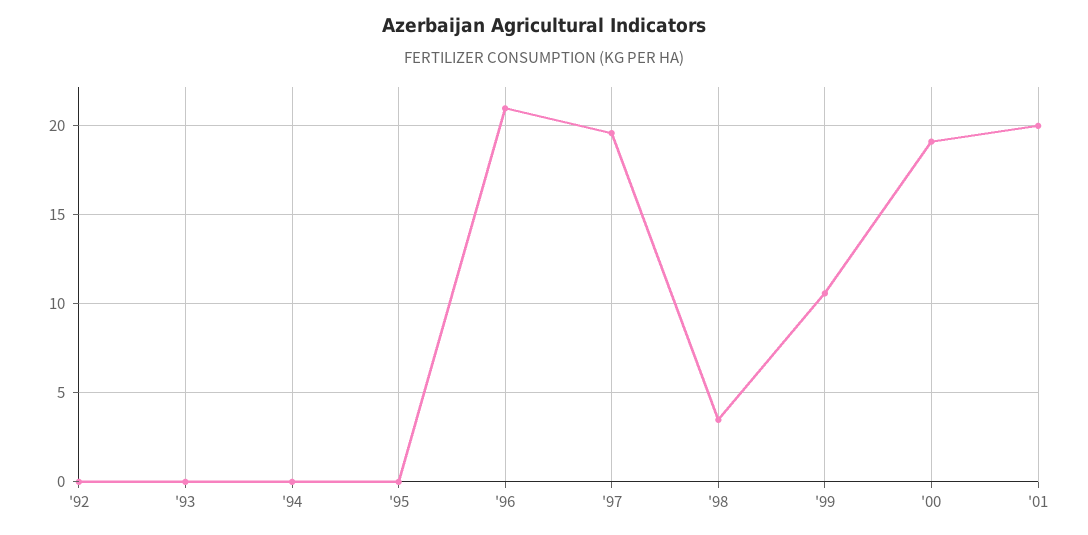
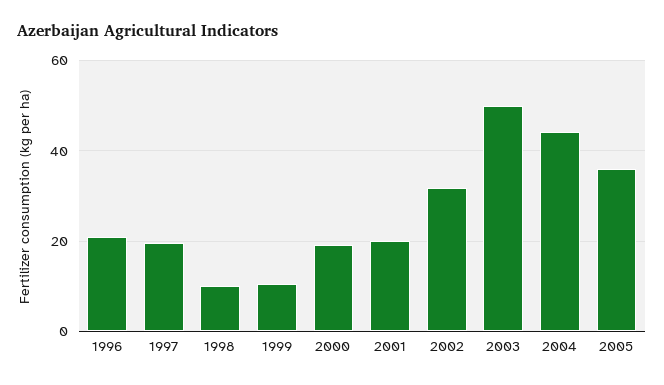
'92: 0 -> none
'93: 0 -> none
'94: 0 -> none
'95: 0 -> none
'98: 3.5 -> 10
2002: none -> 32
2003: none -> 50
2004: none -> 44
2005: none -> 36

